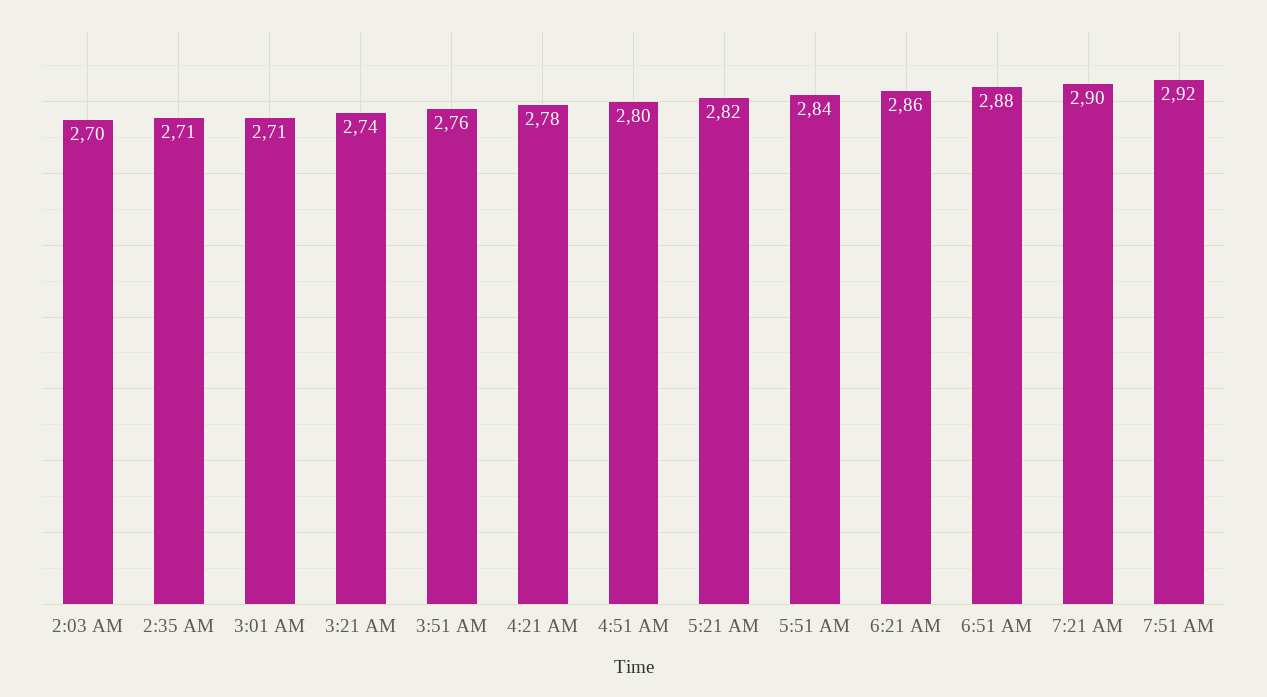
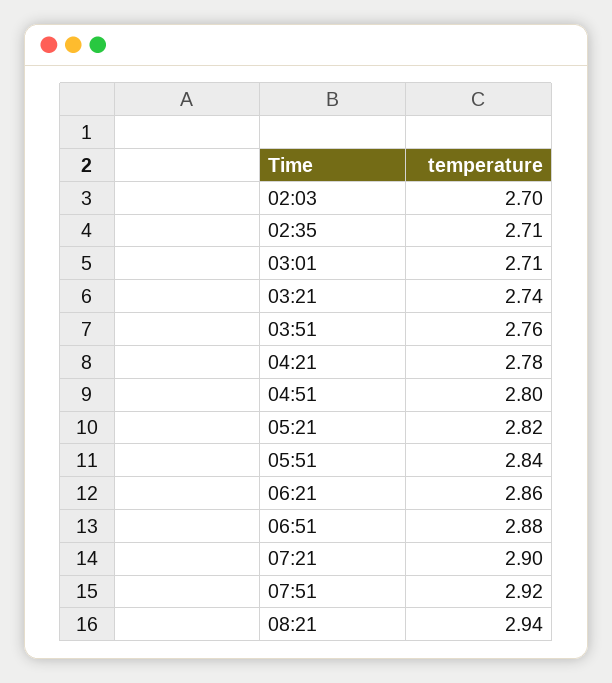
08:21: none -> 2.94

